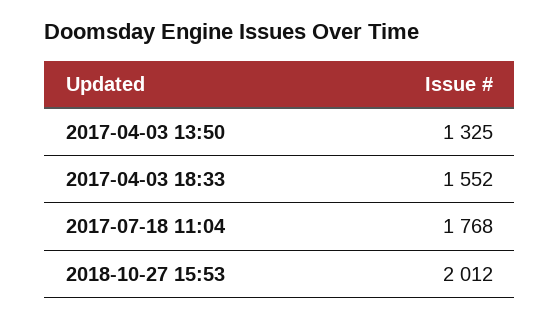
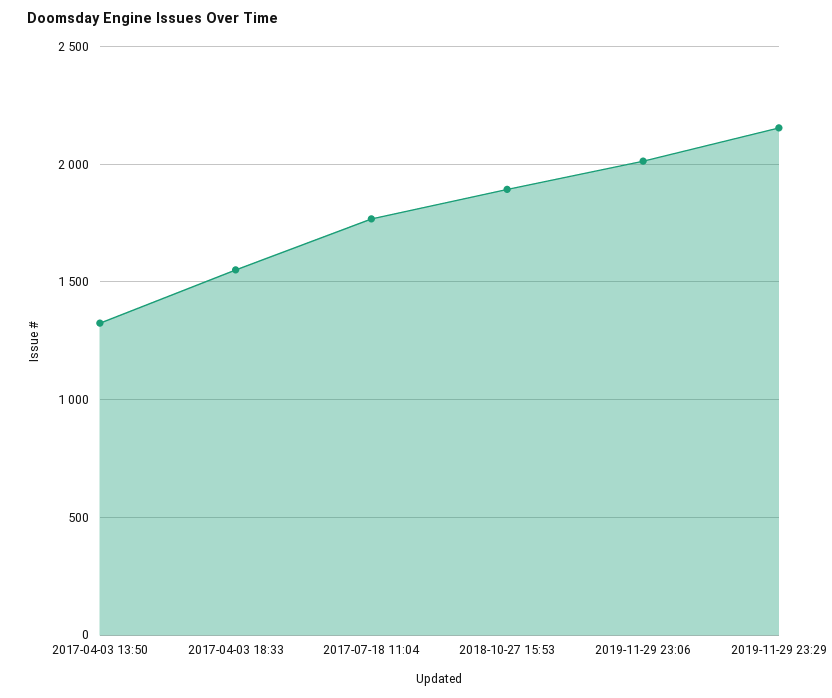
2018-10-27 15:53: 2012 -> 1900
2019-11-29 23:06: none -> 2000
2019-11-29 23:29: none -> 2150

